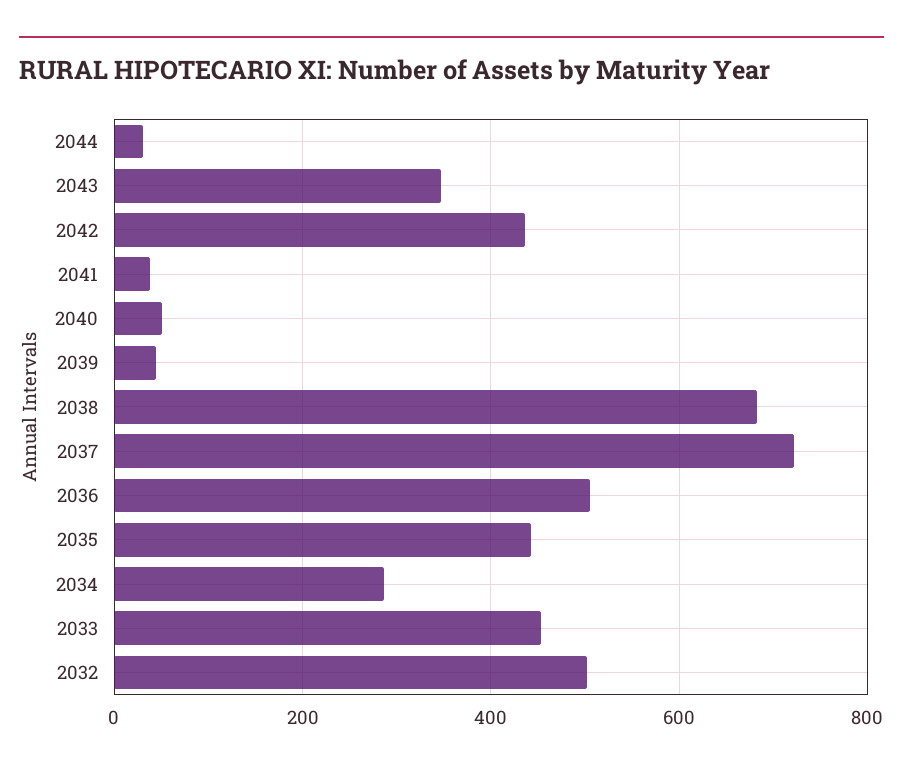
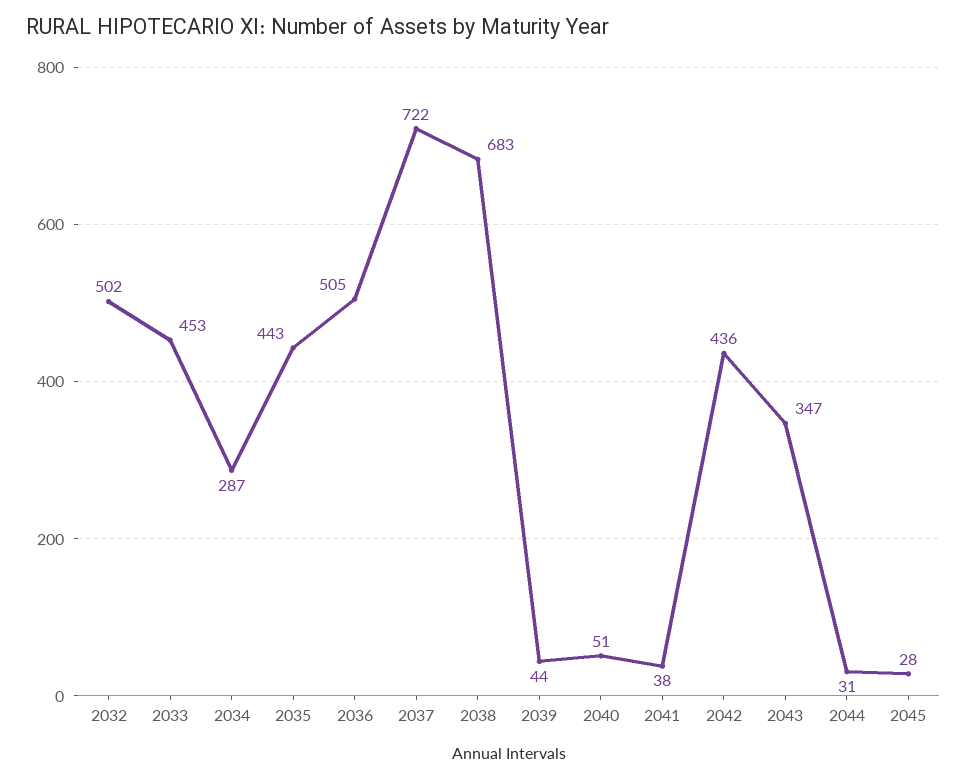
2045: none -> 28

